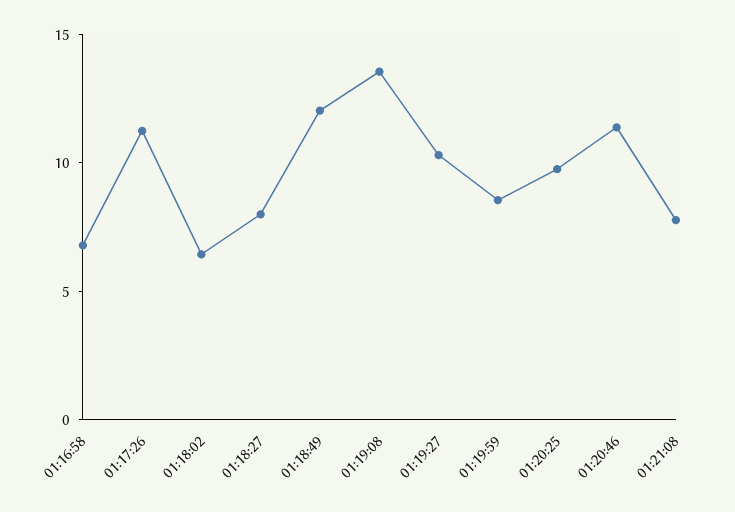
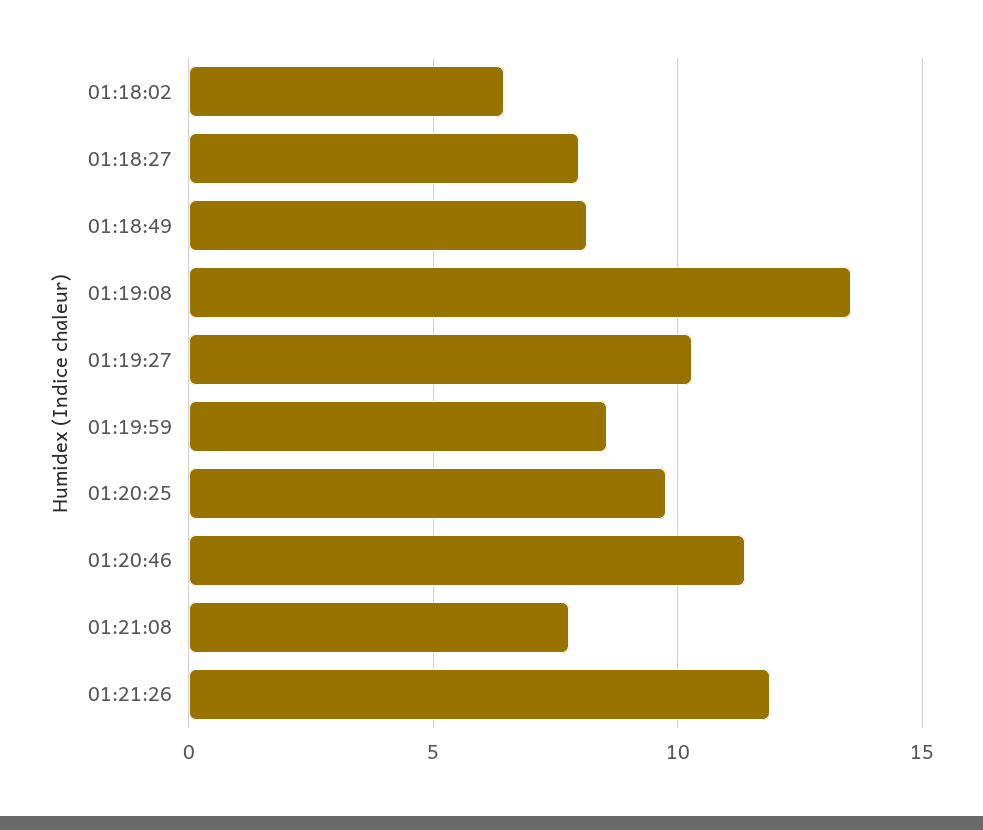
01:16:58: 7 -> none
01:17:26: 11 -> none
01:18:49: 12 -> 8
01:21:26: none -> 12

